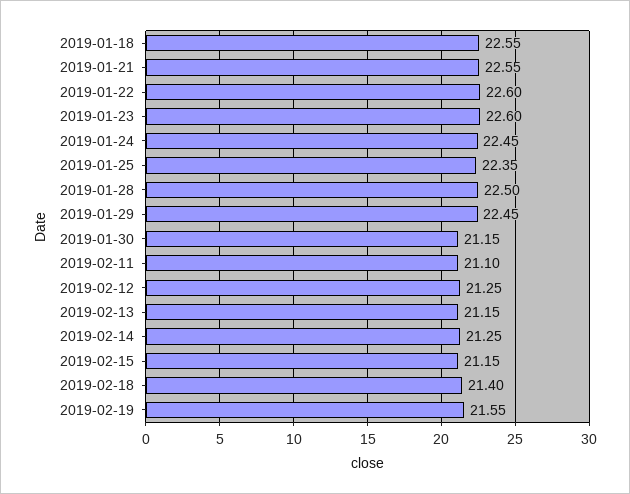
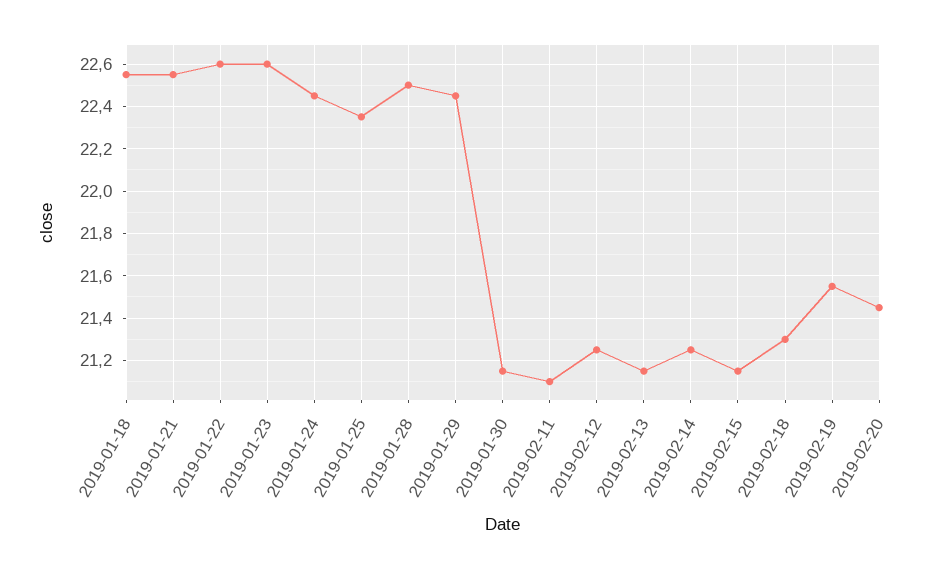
2019-02-18: 21.4 -> 21.3
2019-02-20: none -> 21.45

